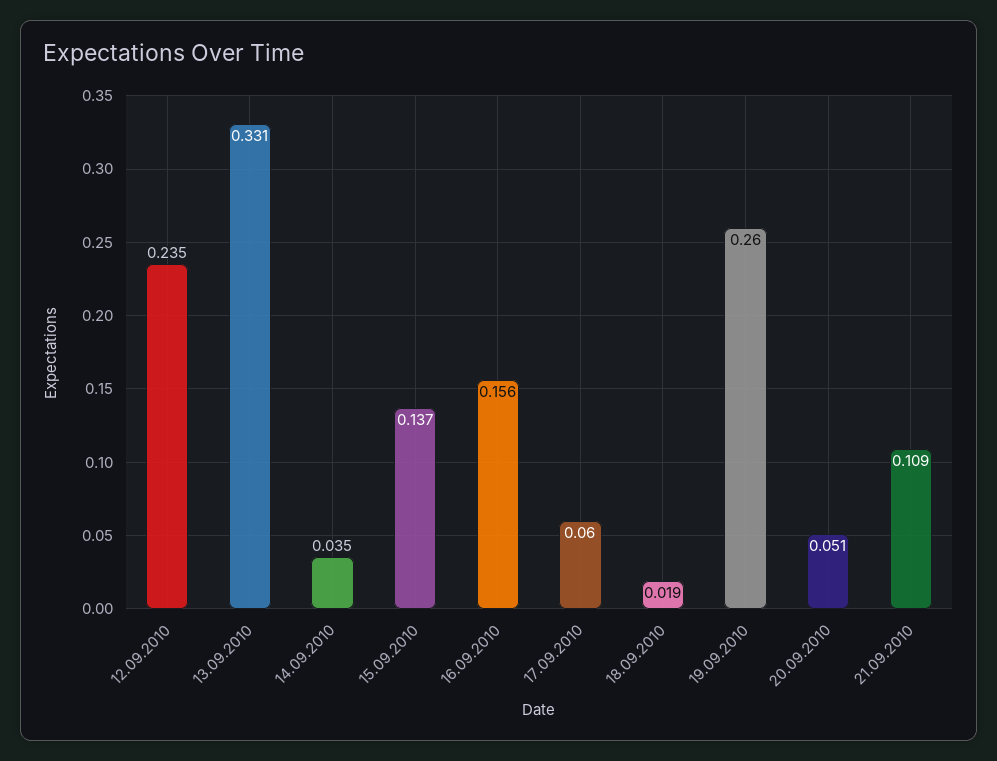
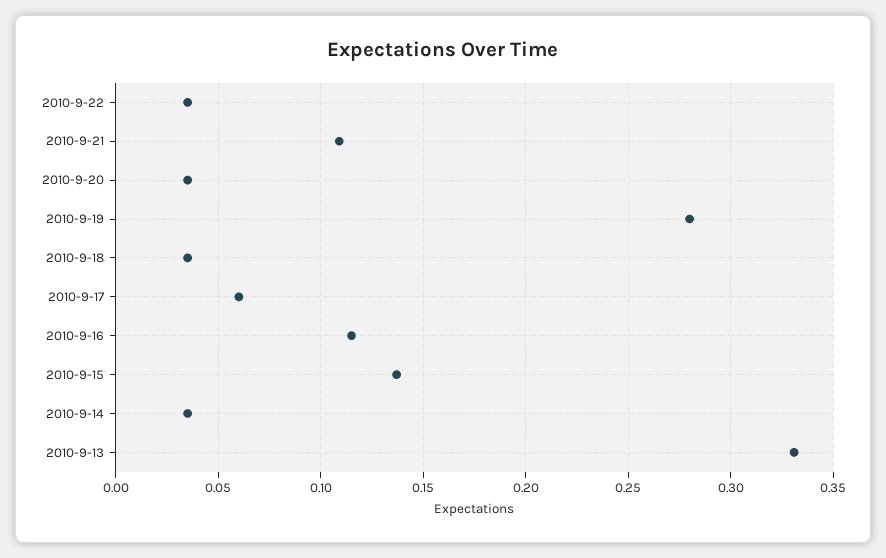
12.09.2010: 0.235 -> none
16.09.2010: 0.156 -> 0.115
18.09.2010: 0.019 -> 0.035
19.09.2010: 0.26 -> 0.28
20.09.2010: 0.051 -> 0.035
2010-9-22: none -> 0.035

